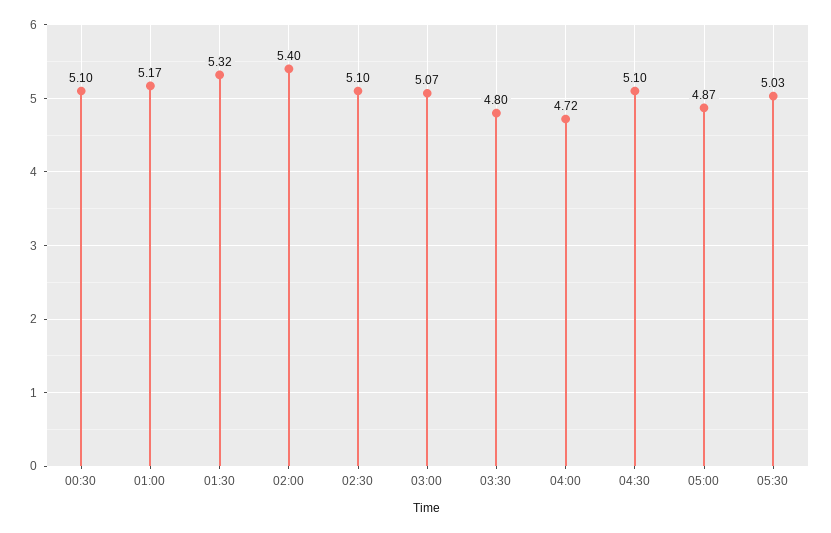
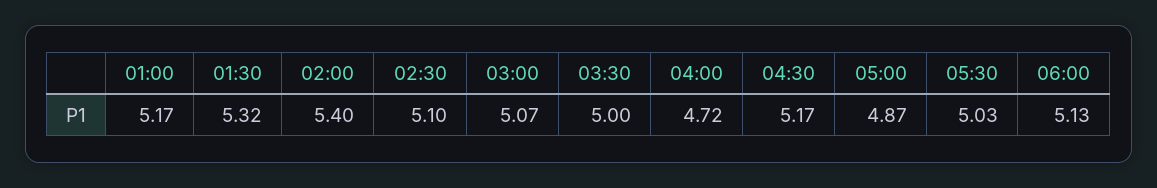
00:30: 5.1 -> none
03:30: 4.8 -> 5
04:30: 5.1 -> 5.17
06:00: none -> 5.13

